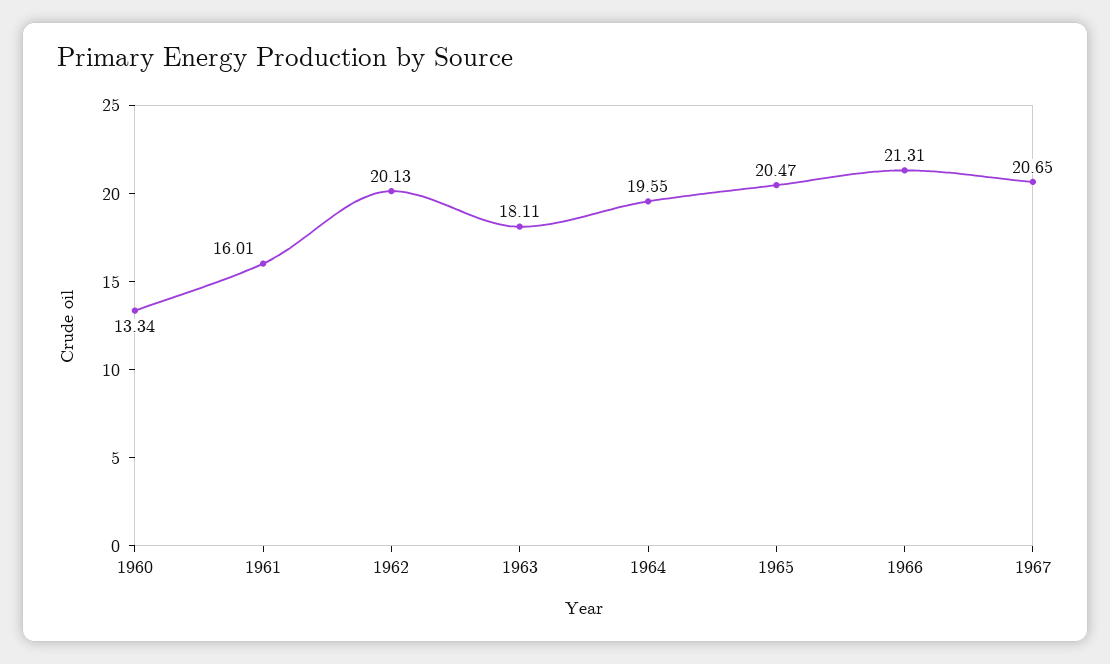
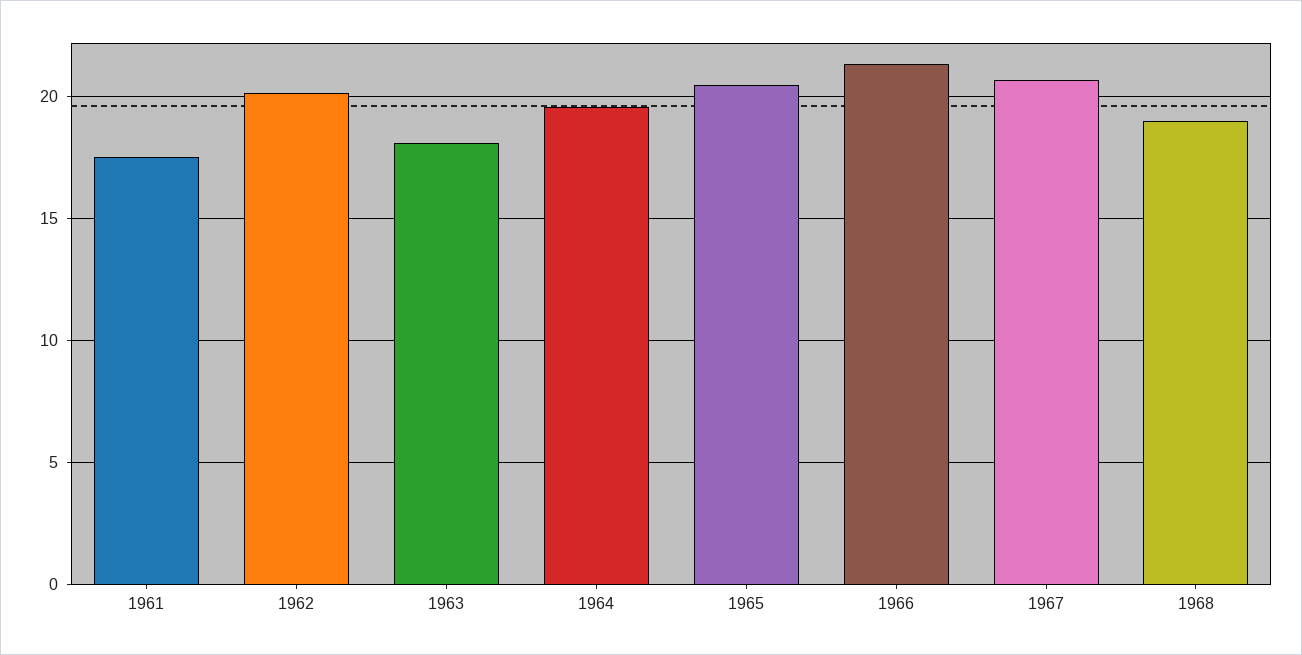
1960: 13.34 -> none
1961: 16.01 -> 17.5
1968: none -> 19

